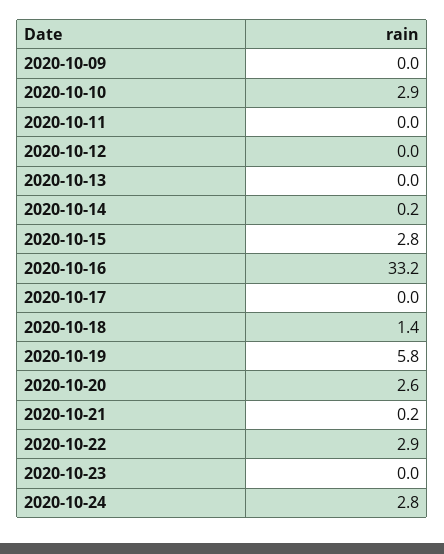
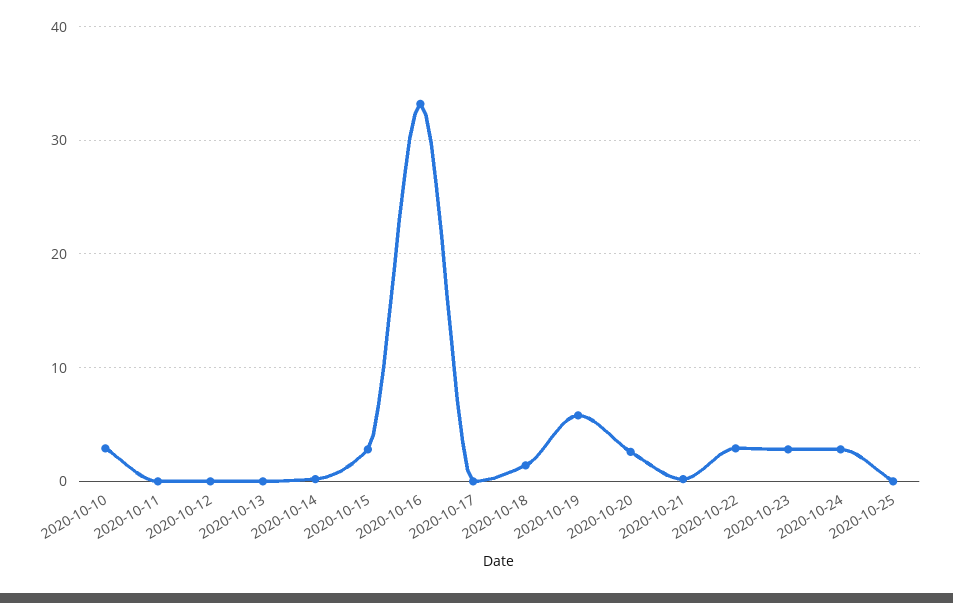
2020-10-09: 0 -> none
2020-10-23: 0 -> 3
2020-10-25: none -> 0

